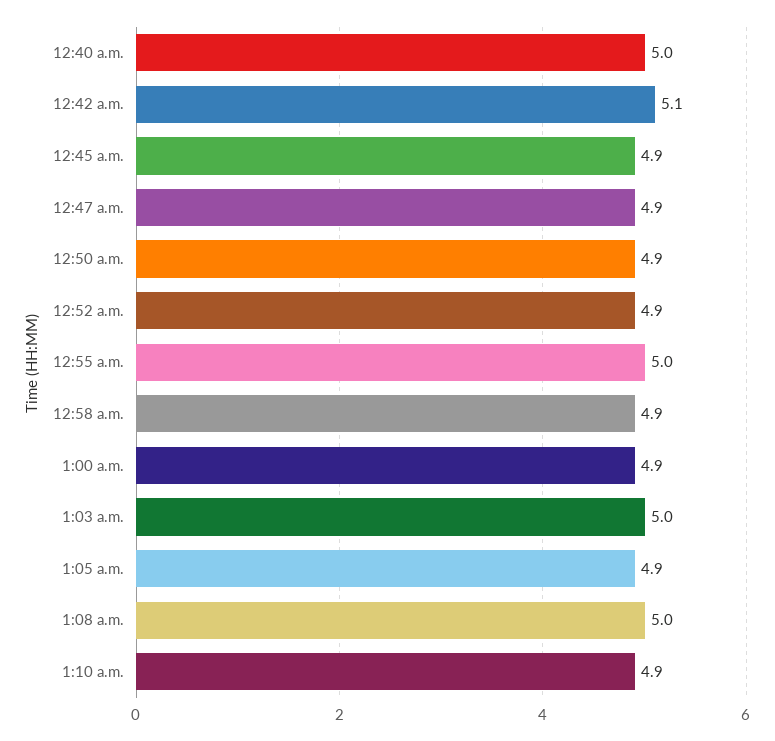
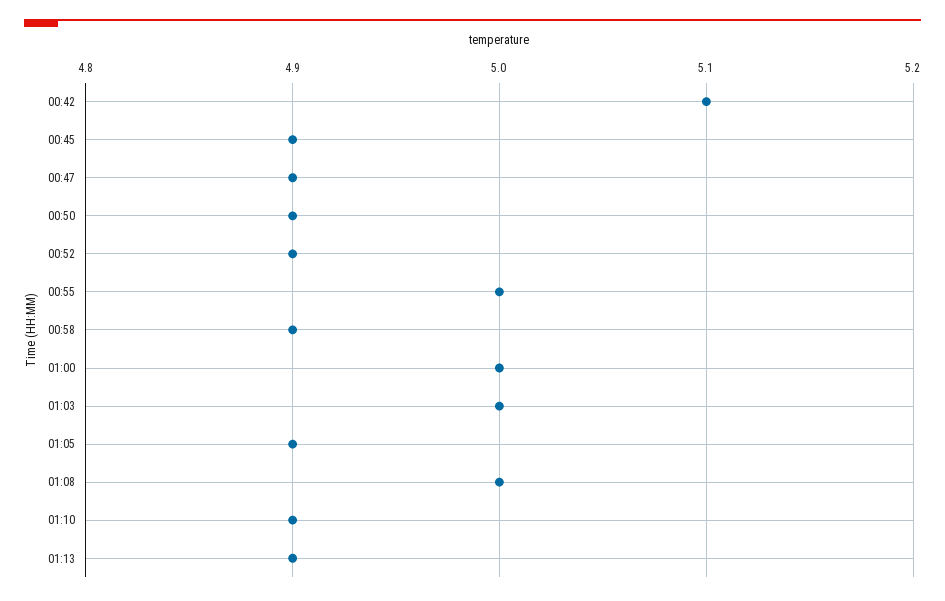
12:40 a.m.: 5 -> none
1:00 a.m.: 4.9 -> 5
01:13: none -> 4.9

